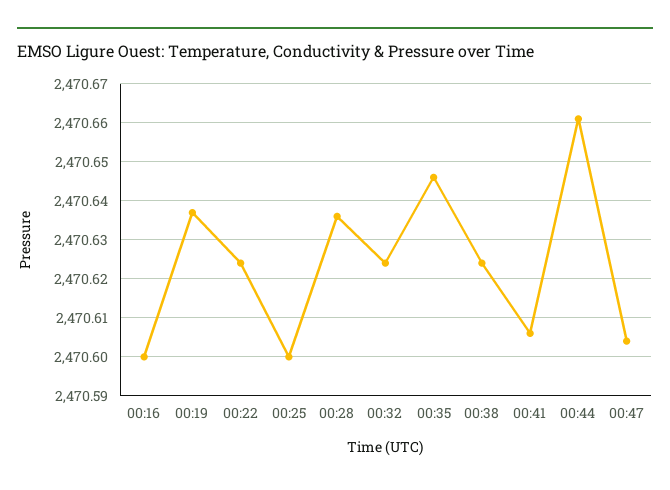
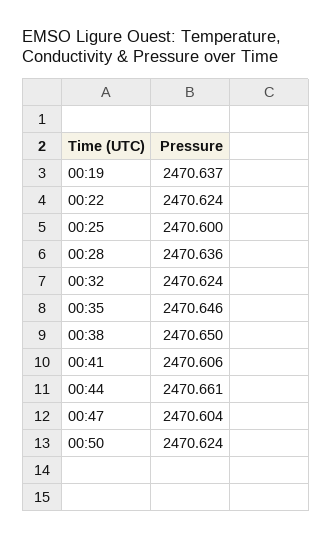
00:16: 2470.6 -> none
00:38: 2470.625 -> 2470.65
00:50: none -> 2470.624

